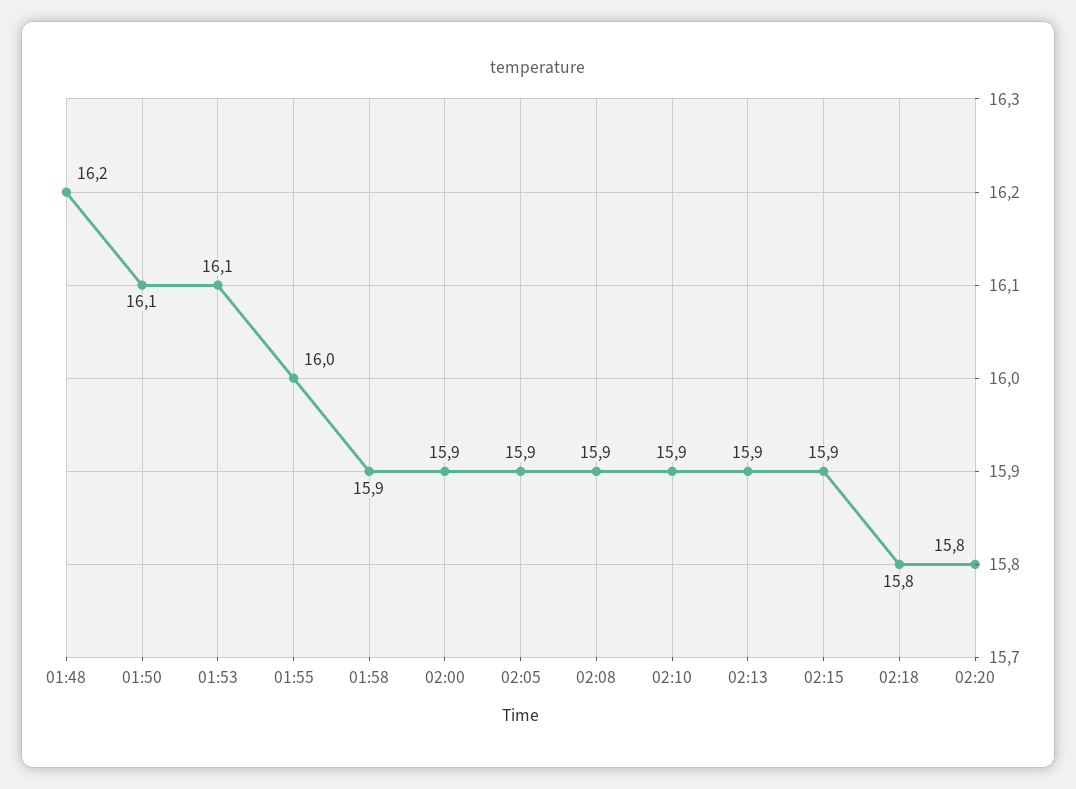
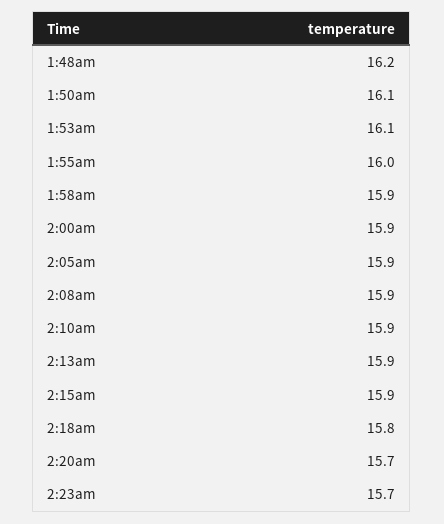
02:20: 15.8 -> 15.7
2:23am: none -> 15.7

